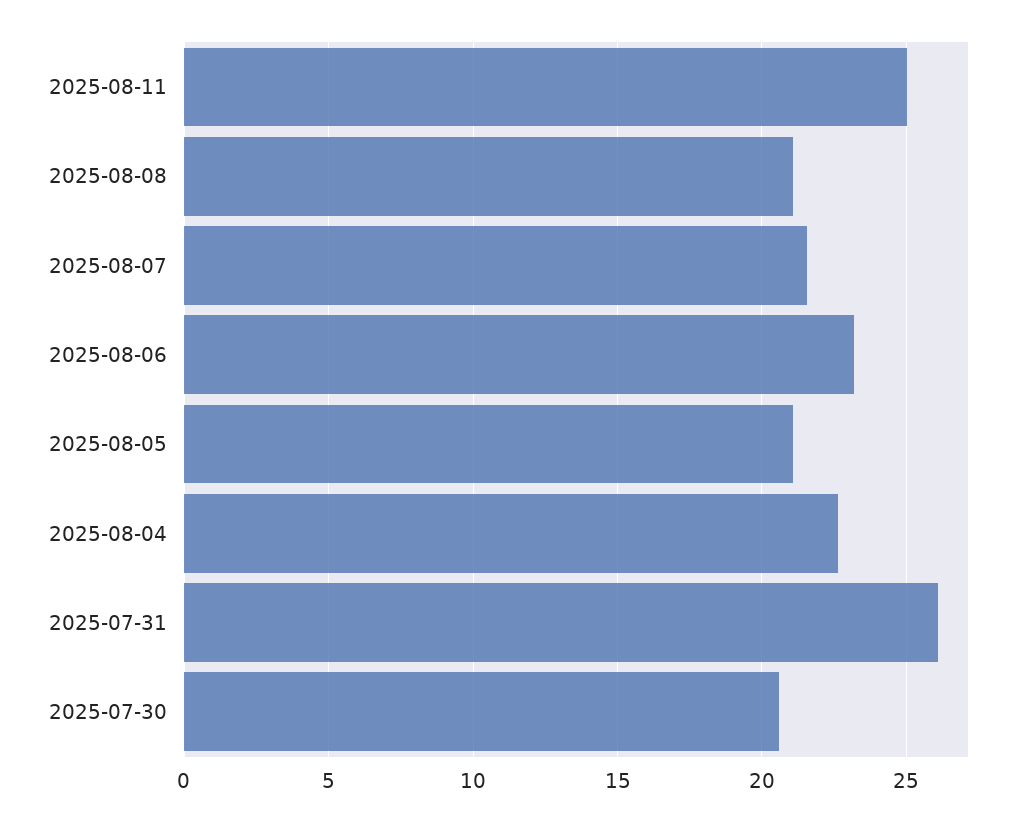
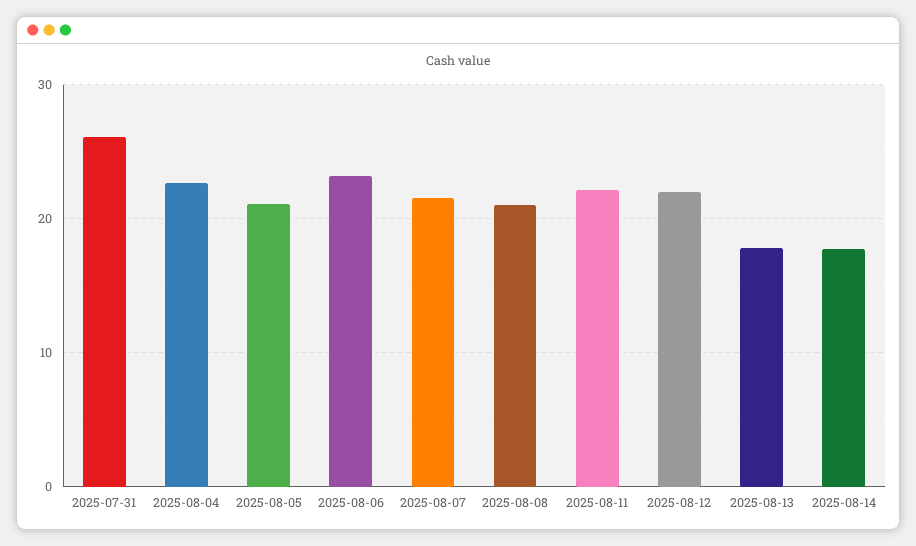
2025-08-11: 25 -> 22
2025-07-30: 20.5 -> none
2025-08-12: none -> 22
2025-08-13: none -> 18
2025-08-14: none -> 18

